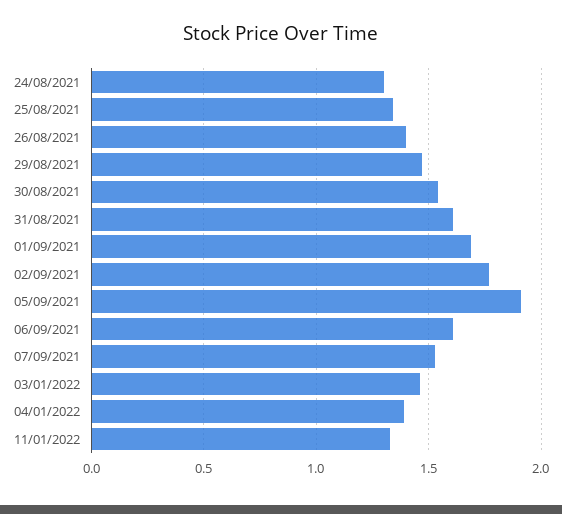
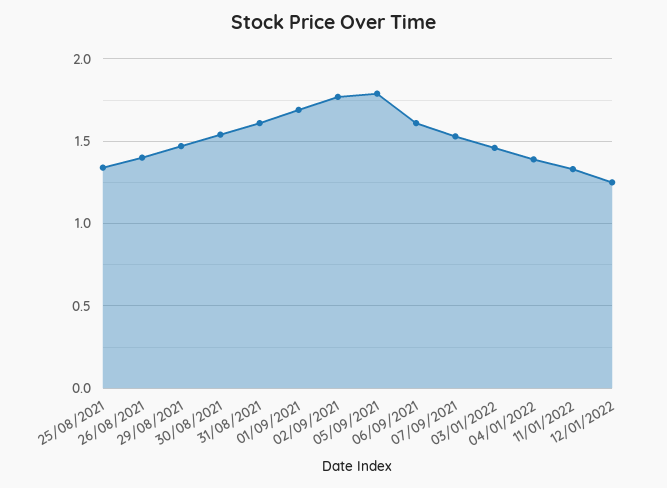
24/08/2021: 1.3 -> none
05/09/2021: 1.9 -> 1.8
12/01/2022: none -> 1.25

